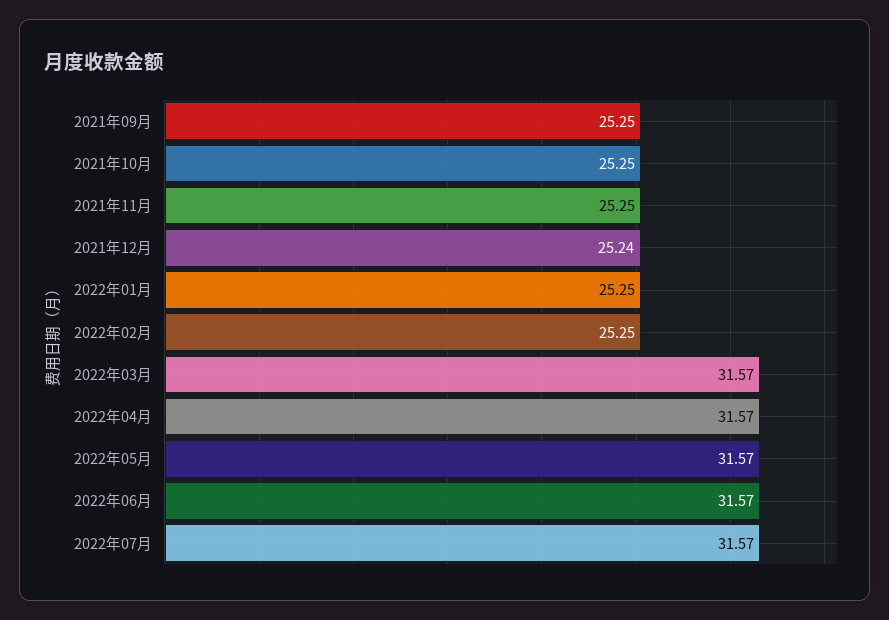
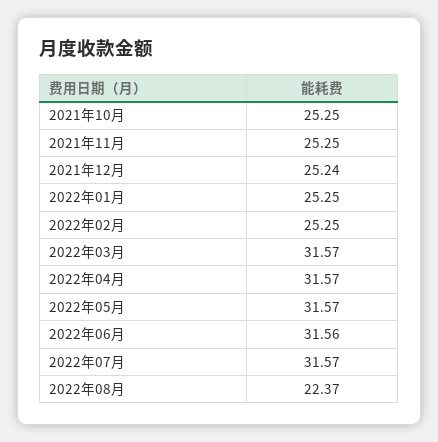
2021年09月: 25.25 -> none
2022年06月: 31.57 -> 31.56
2022年08月: none -> 22.37

